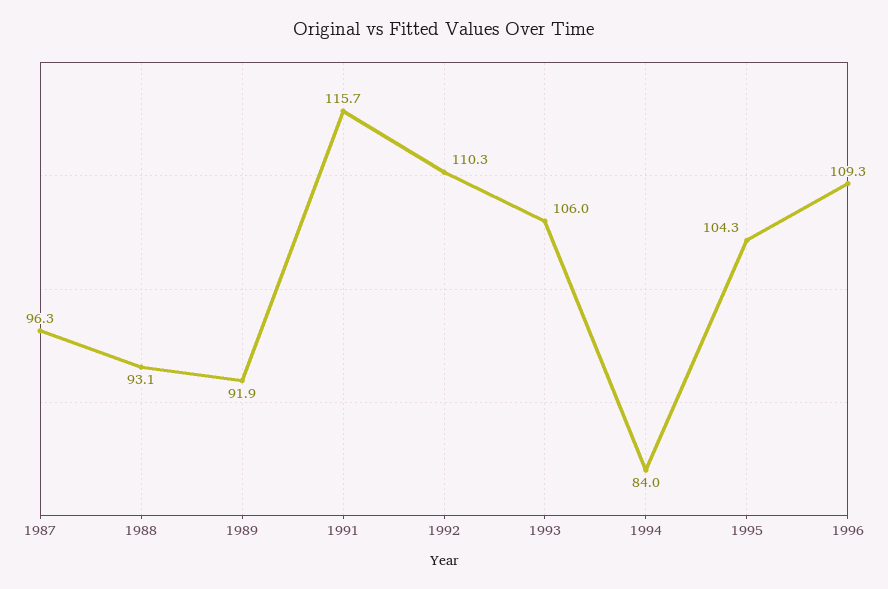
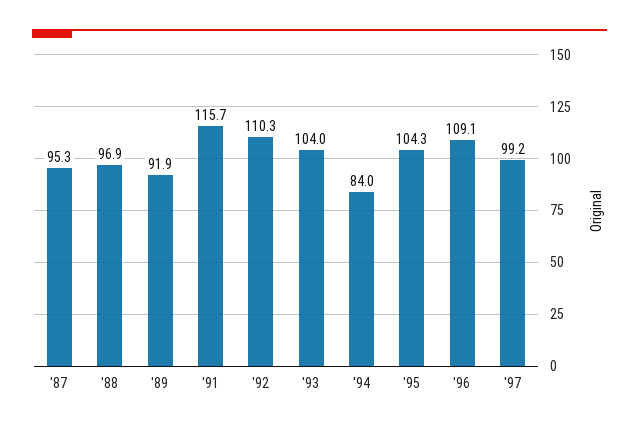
1987: 96.3 -> 95.3
1988: 93.1 -> 96.9
1993: 106 -> 104
1996: 109.3 -> 109.1
'97: none -> 99.2

